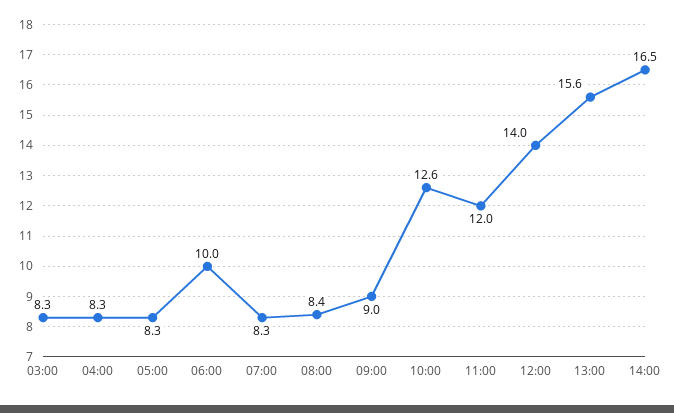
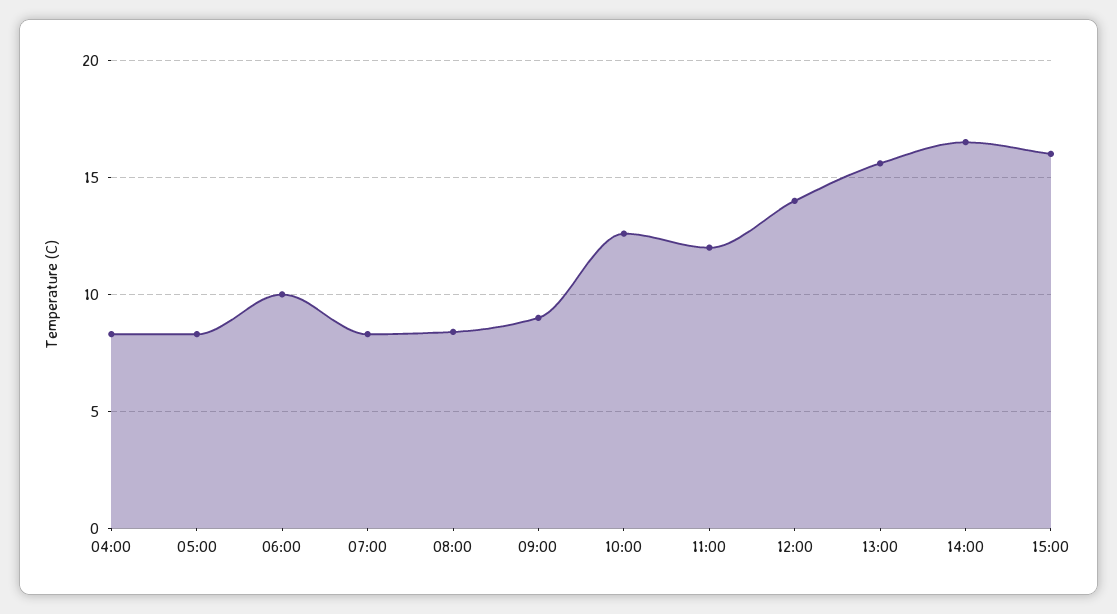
03:00: 8.3 -> none
15:00: none -> 16

